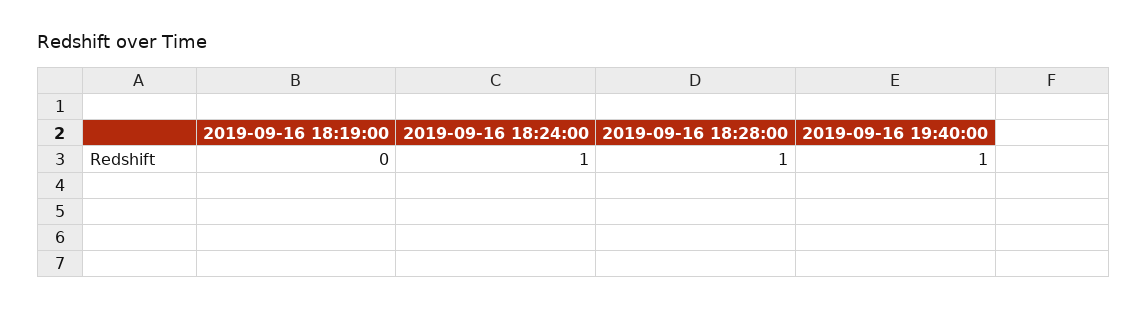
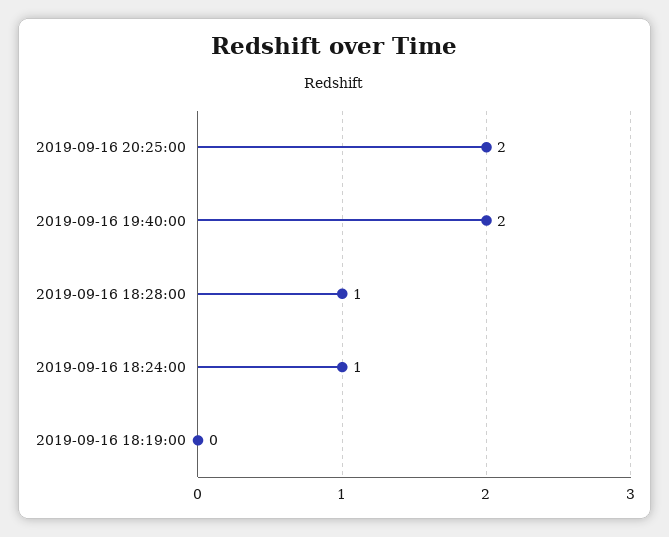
2019-09-16 19:40:00: 1 -> 2
2019-09-16 20:25:00: none -> 2

